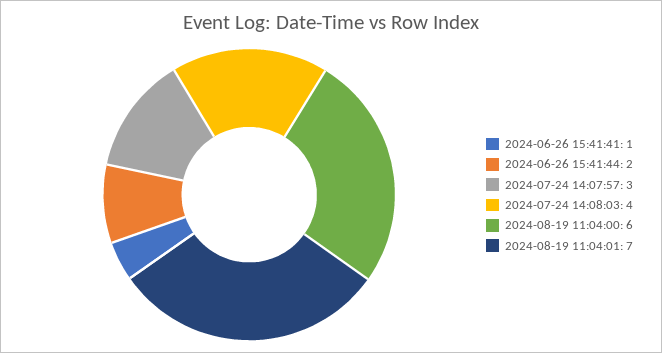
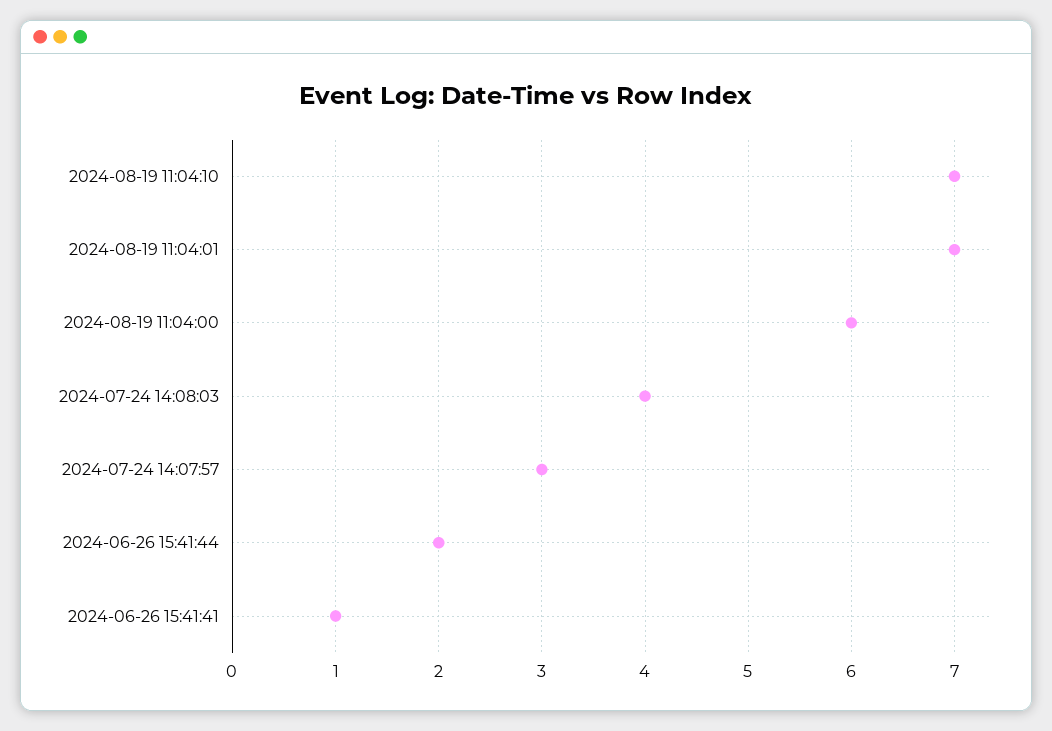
2024-08-19 11:04:10: none -> 7

